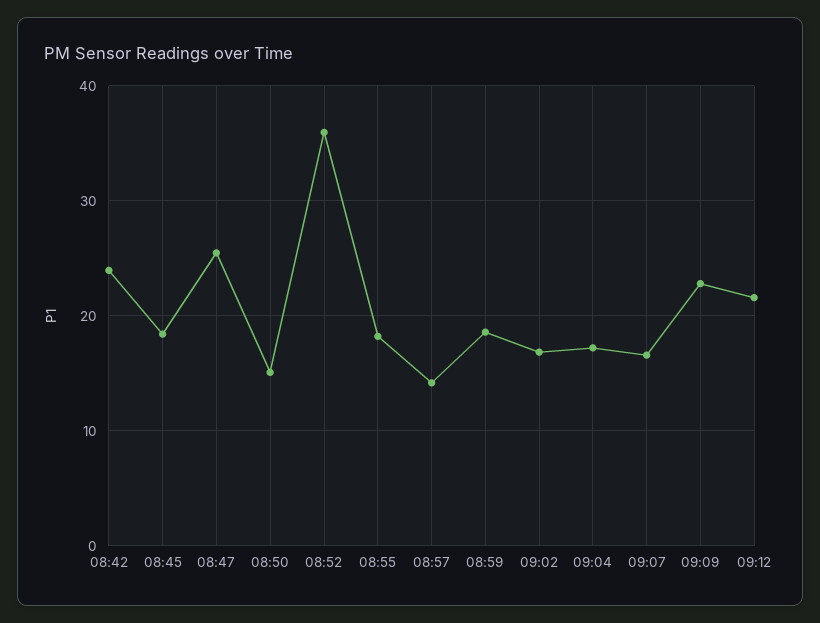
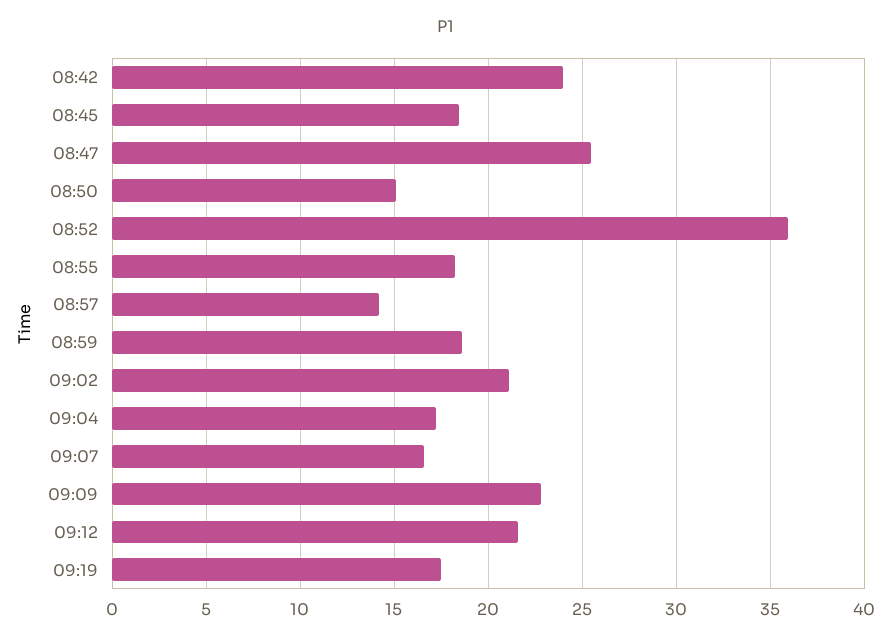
09:02: 17 -> 21
09:19: none -> 17.5

